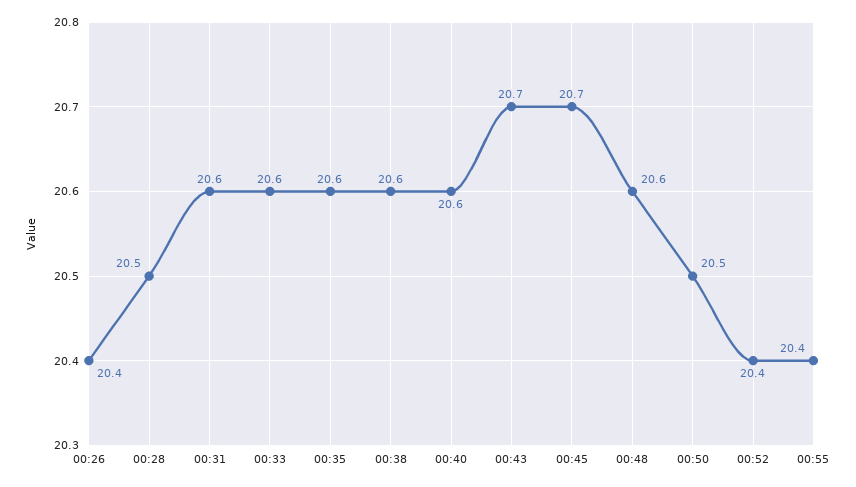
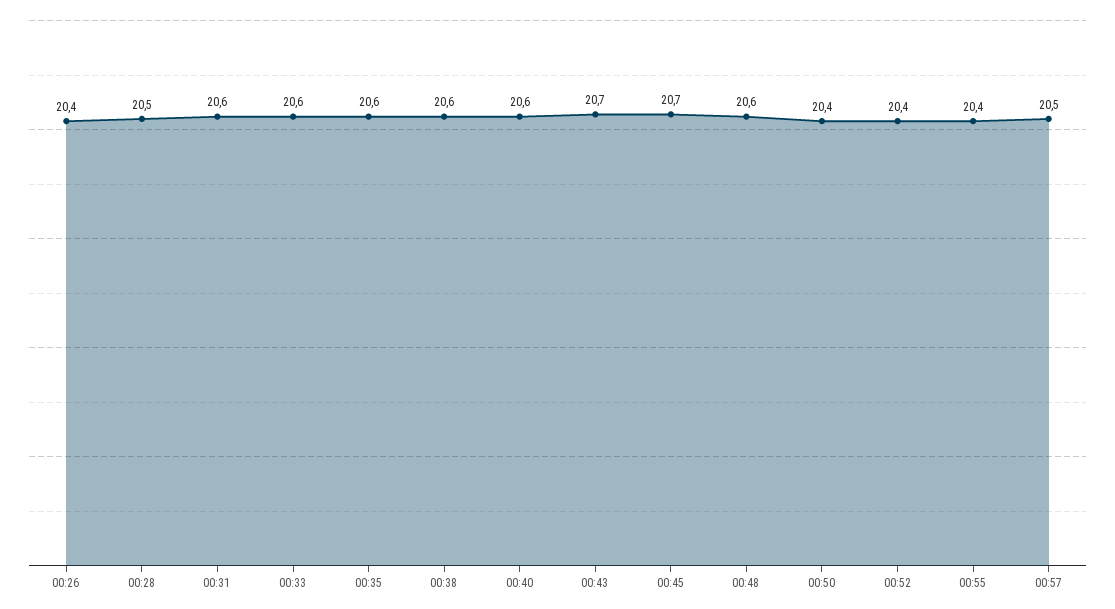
00:50: 20.5 -> 20.4
00:57: none -> 20.5

